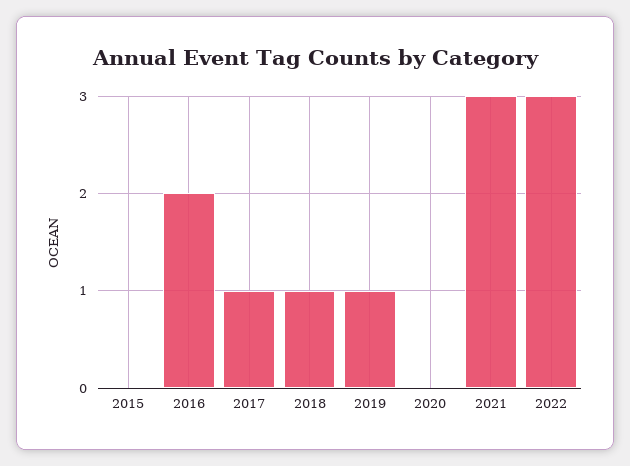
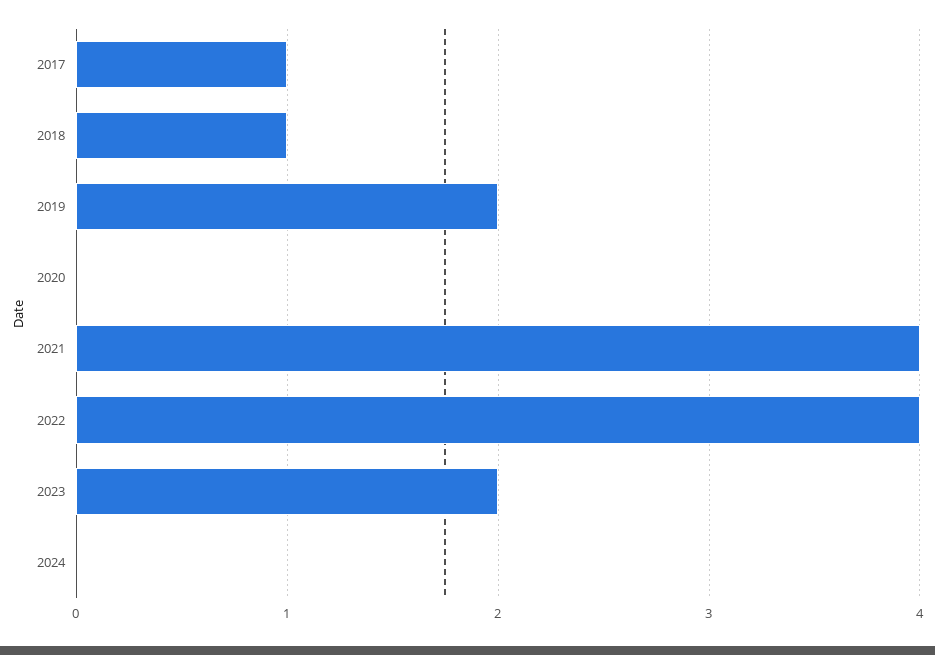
2015: 0 -> none
2016: 2 -> none
2019: 1 -> 2
2021: 3 -> 4
2022: 3 -> 4
2023: none -> 2
2024: none -> 0

